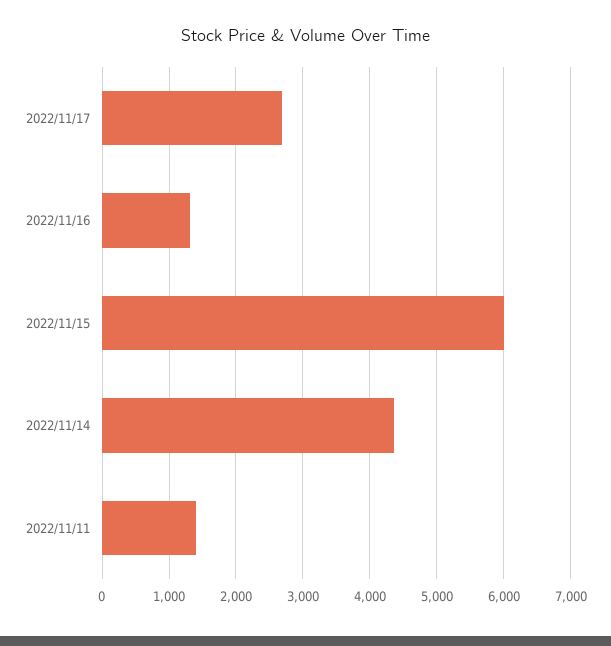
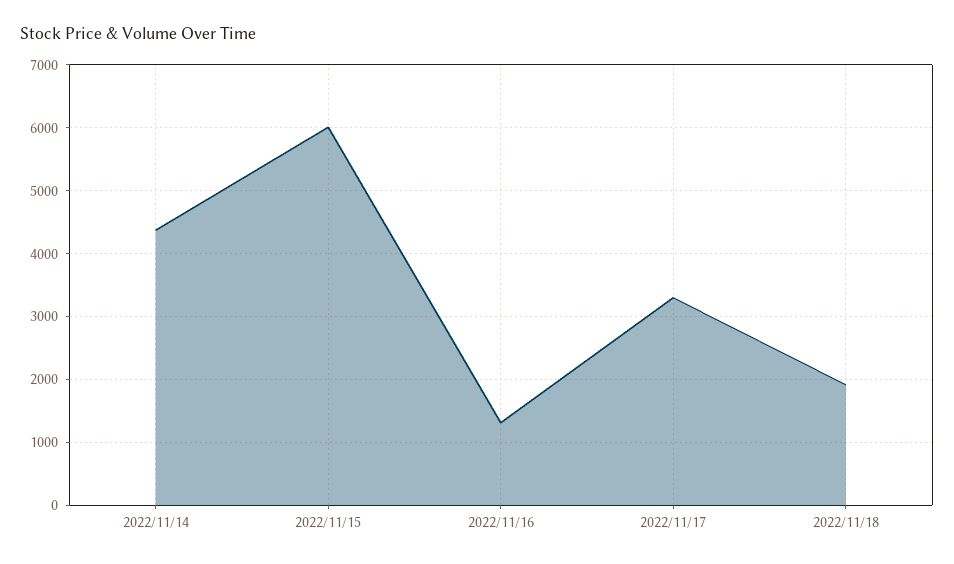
2022/11/17: 2700 -> 3300
2022/11/11: 1400 -> none
2022/11/18: none -> 1900

